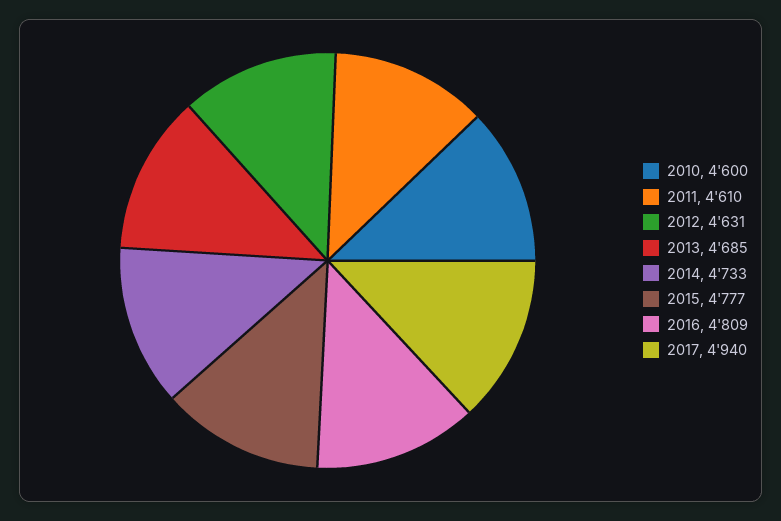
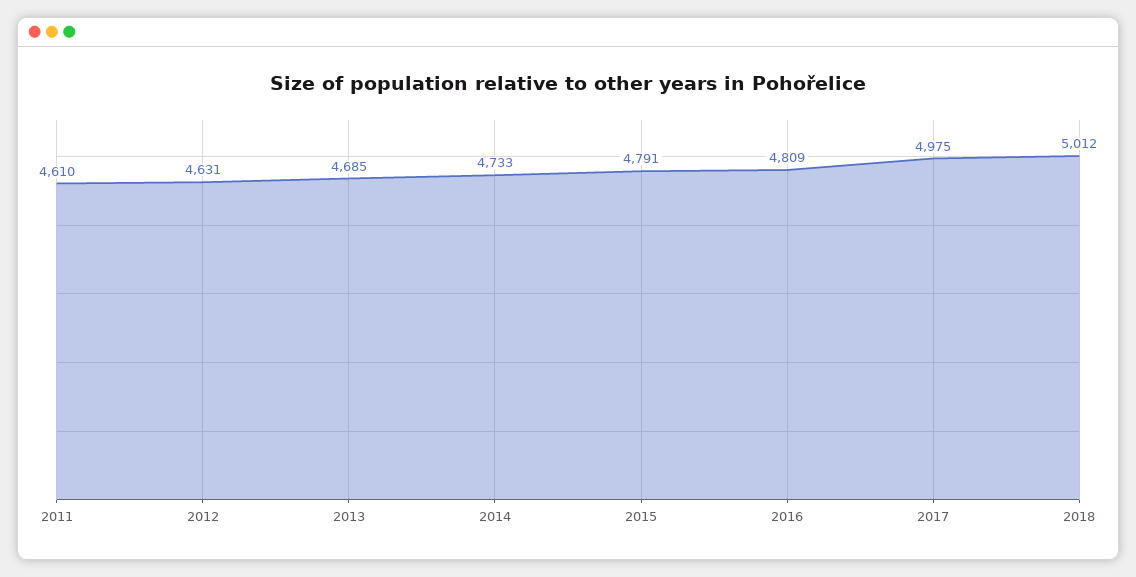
2010: 4600 -> none
2015: 4777 -> 4791
2017: 4940 -> 4975
2018: none -> 5012

